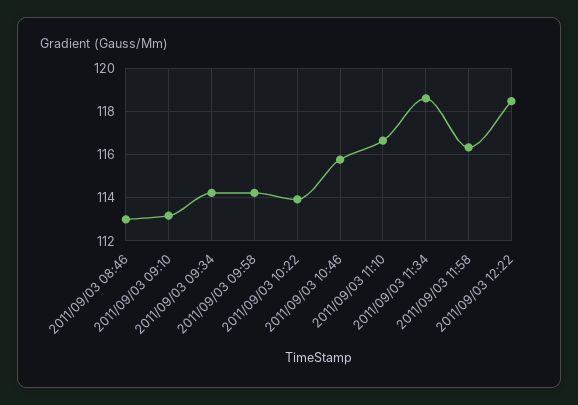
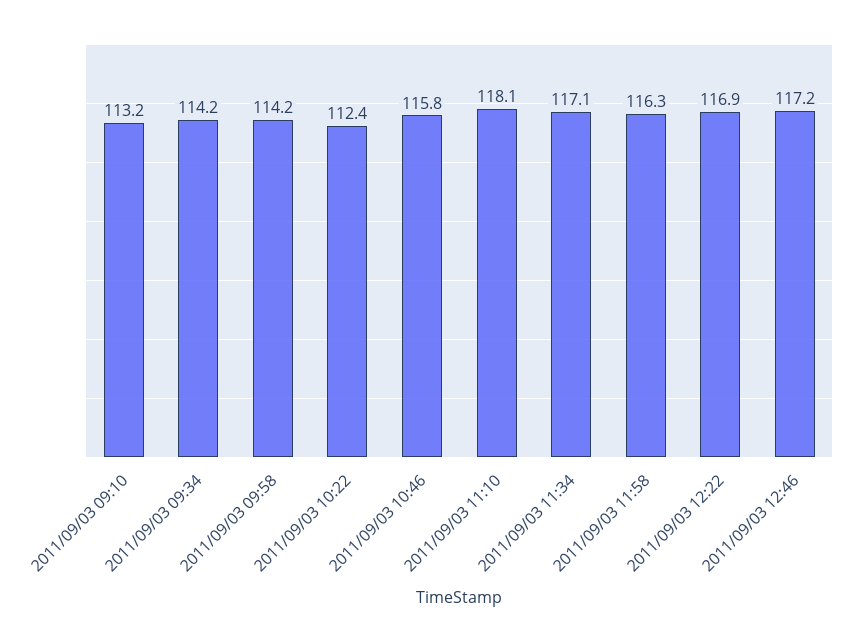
2011/09/03 08:46: 113 -> none
2011/09/03 10:22: 114 -> 112.4
2011/09/03 11:10: 116.5 -> 118.1
2011/09/03 11:34: 118.5 -> 117.1
2011/09/03 12:22: 118.5 -> 116.9
2011/09/03 12:46: none -> 117.2

